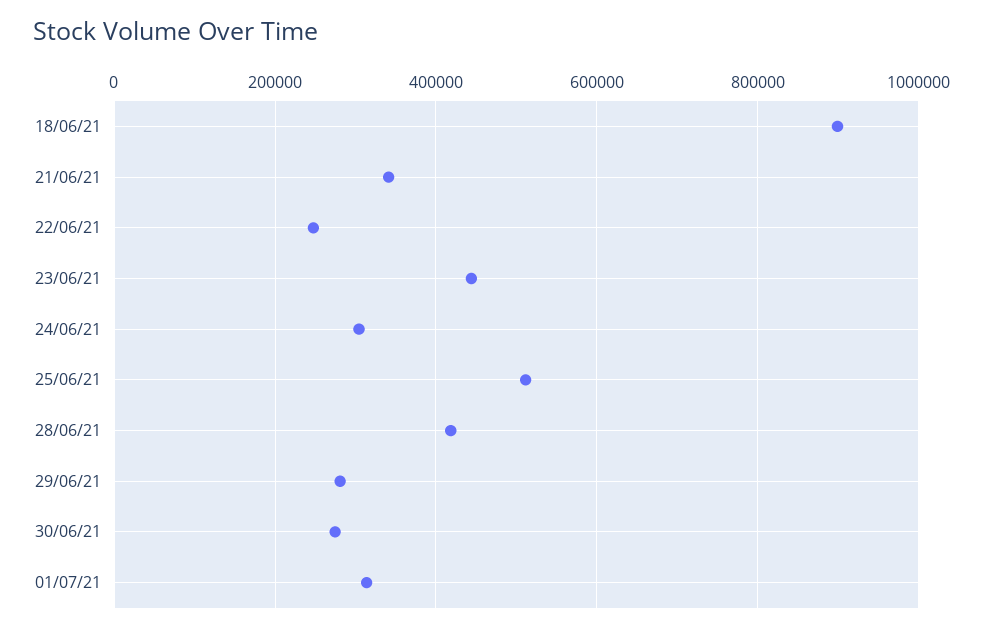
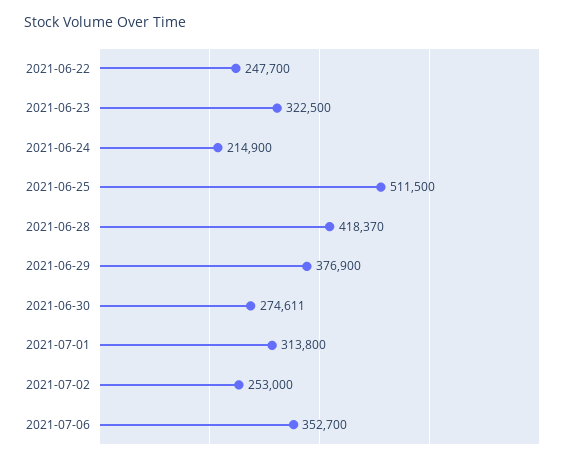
18/06/21: 900000 -> none
21/06/21: 340000 -> none
23/06/21: 440000 -> 322500
24/06/21: 300000 -> 214900
29/06/21: 280000 -> 376900
2021-07-02: none -> 253000
2021-07-06: none -> 352700

